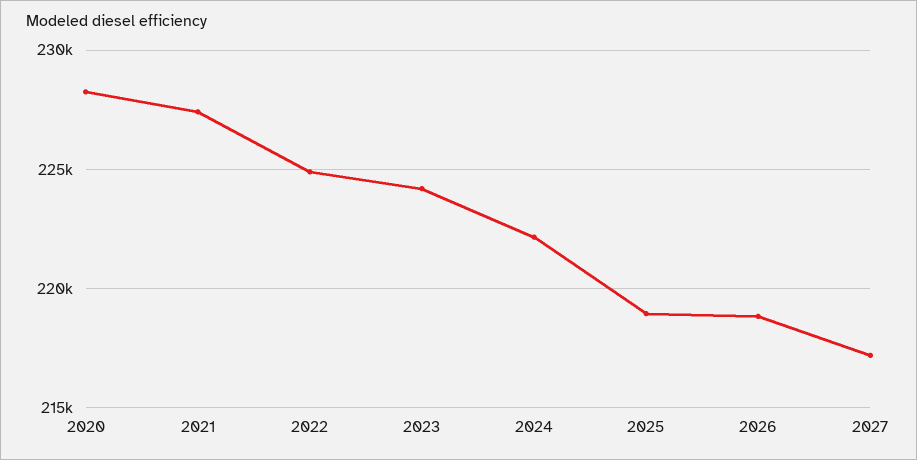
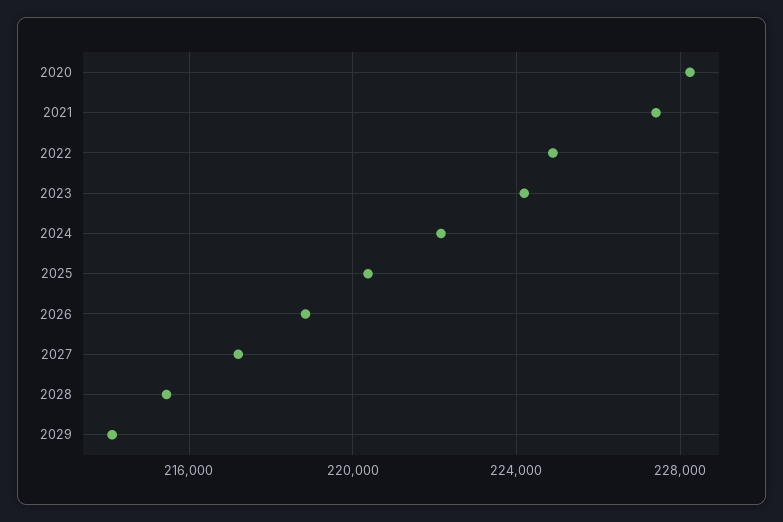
2025: 219000 -> 220500
2028: none -> 215500
2029: none -> 214000

